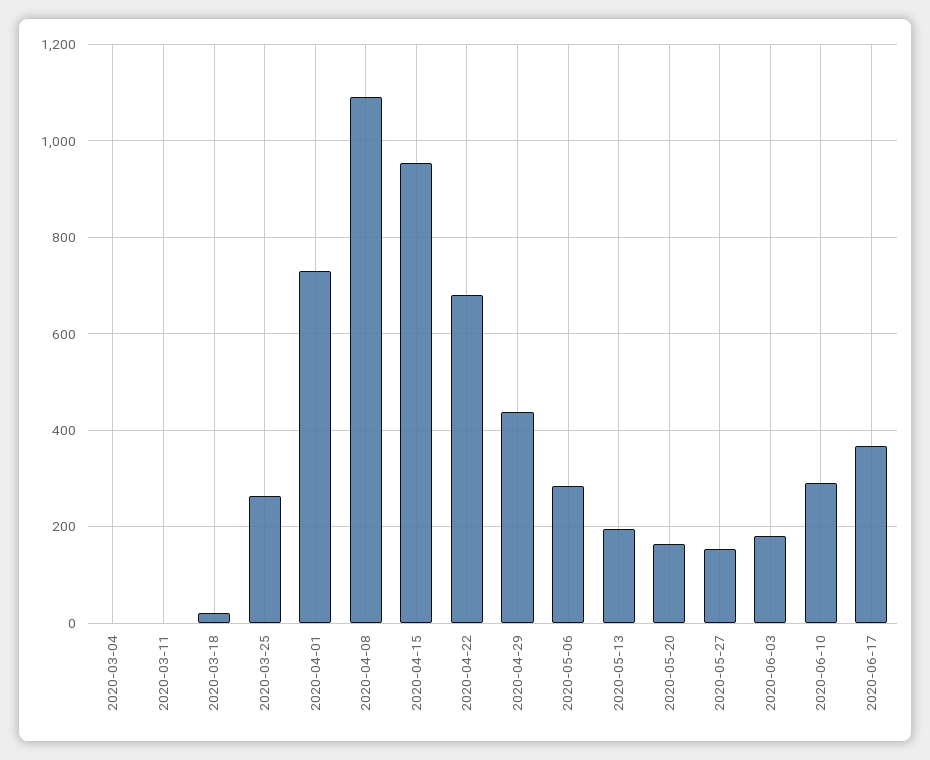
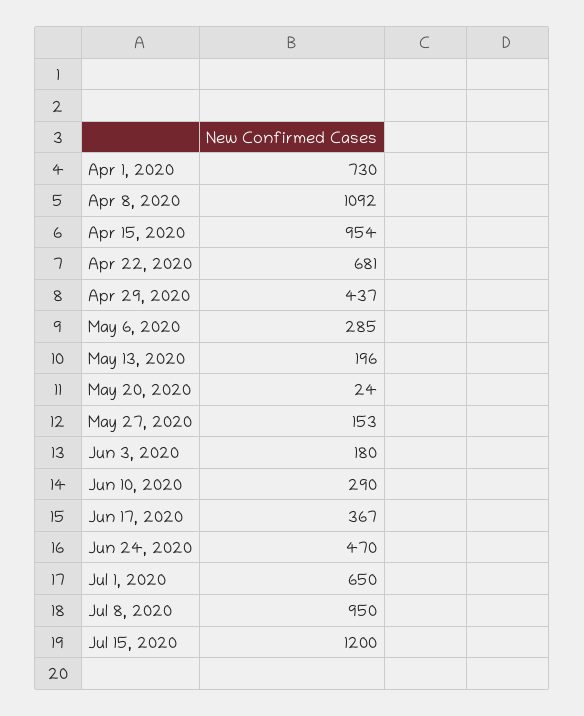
2020-03-04: 0 -> none
2020-03-11: 0 -> none
2020-03-18: 20 -> none
2020-03-25: 260 -> none
2020-05-20: 160 -> 24
Jun 24, 2020: none -> 470
Jul 1, 2020: none -> 650
Jul 8, 2020: none -> 950
Jul 15, 2020: none -> 1200

